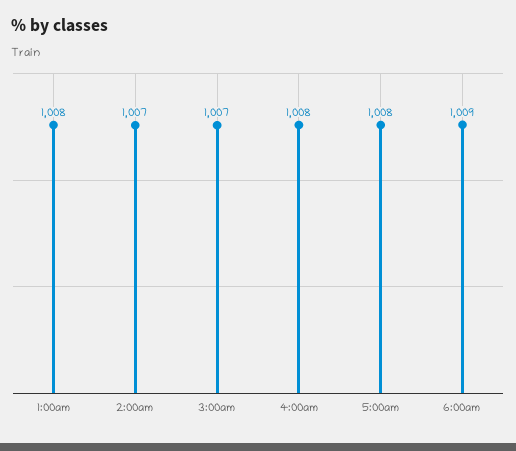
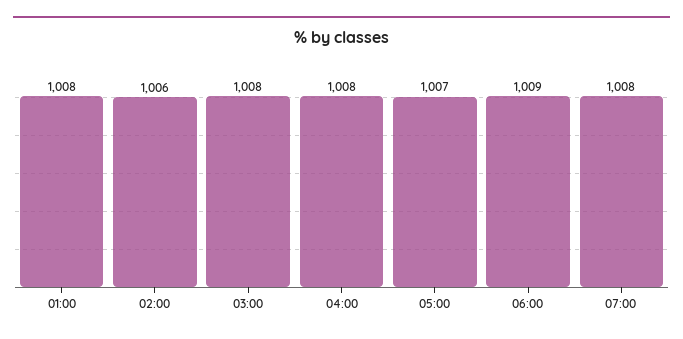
2:00am: 1007 -> 1006
3:00am: 1007 -> 1008
5:00am: 1008 -> 1007
07:00: none -> 1008

